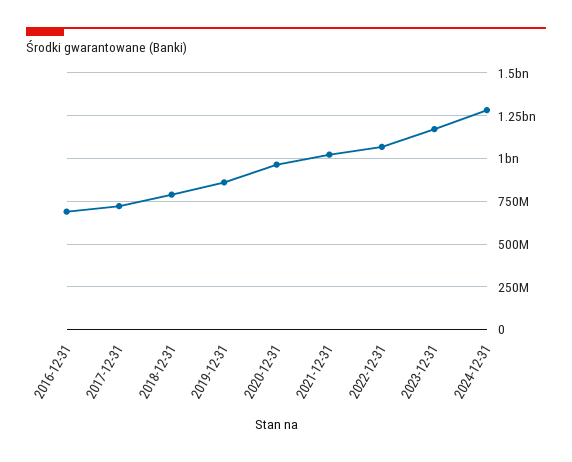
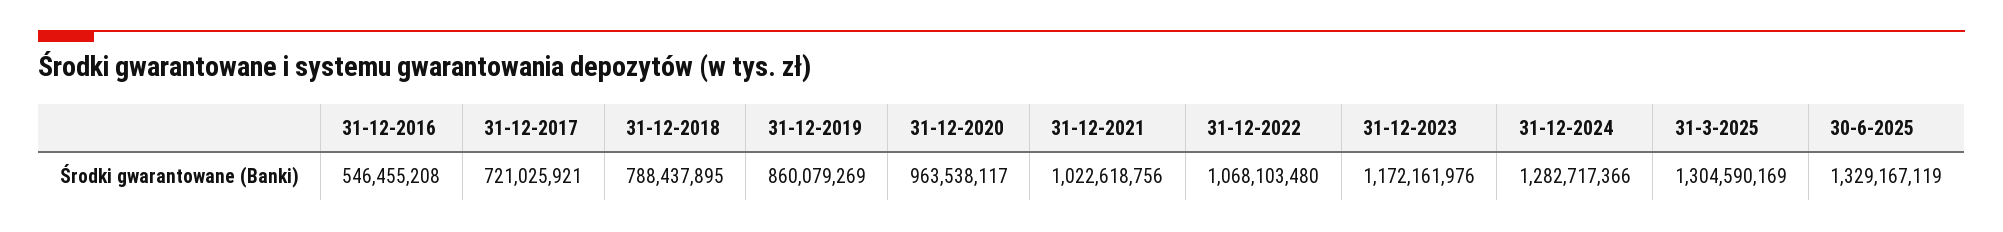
2016-12-31: 700000000 -> 546455208
31-3-2025: none -> 1304590169
30-6-2025: none -> 1329167119

